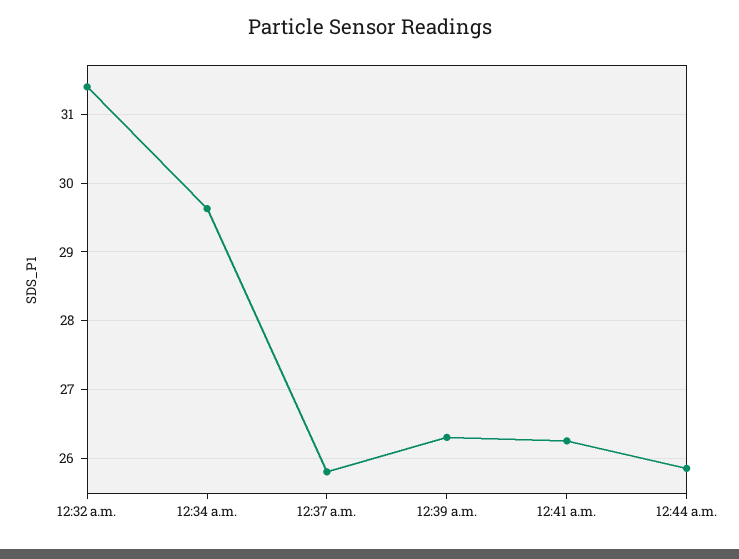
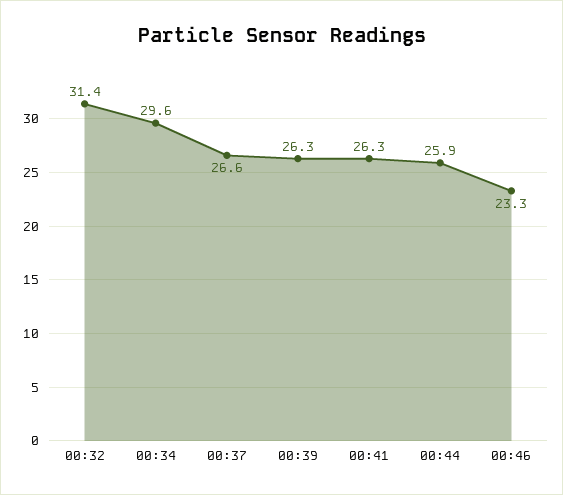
12:37 a.m.: 25.8 -> 26.6
00:46: none -> 23.3

